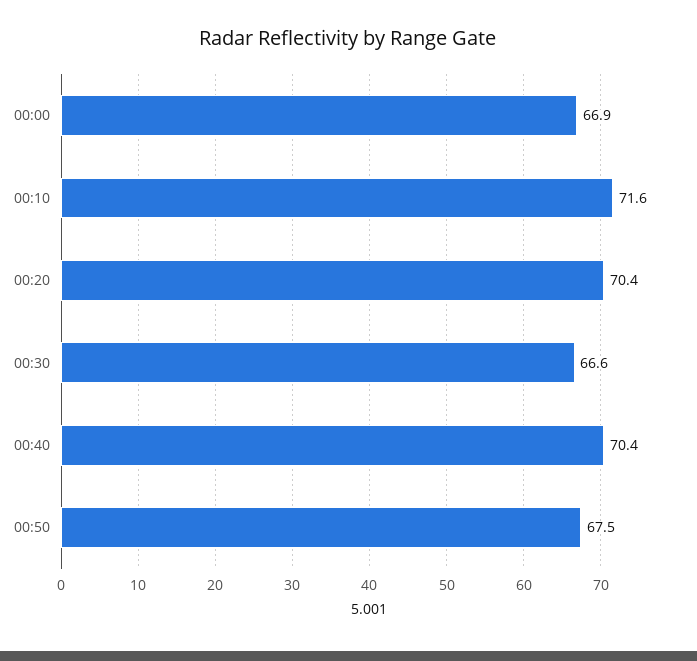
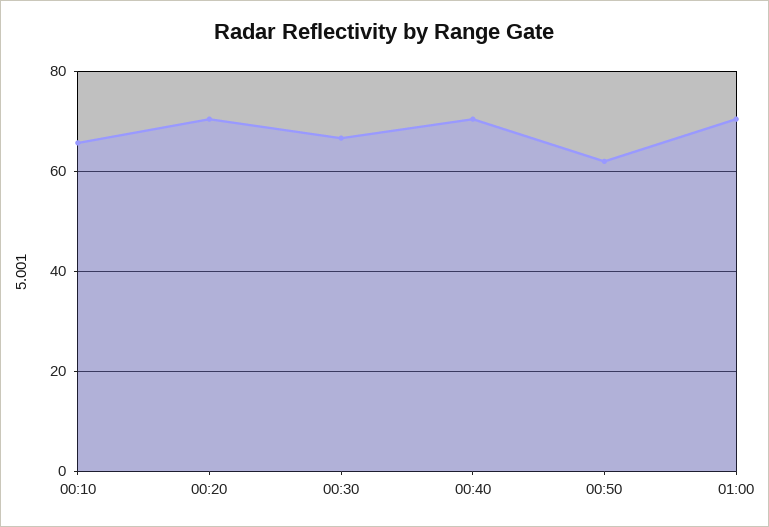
00:00: 66.9 -> none
00:10: 71.6 -> 66
00:50: 67.5 -> 62
01:00: none -> 70

